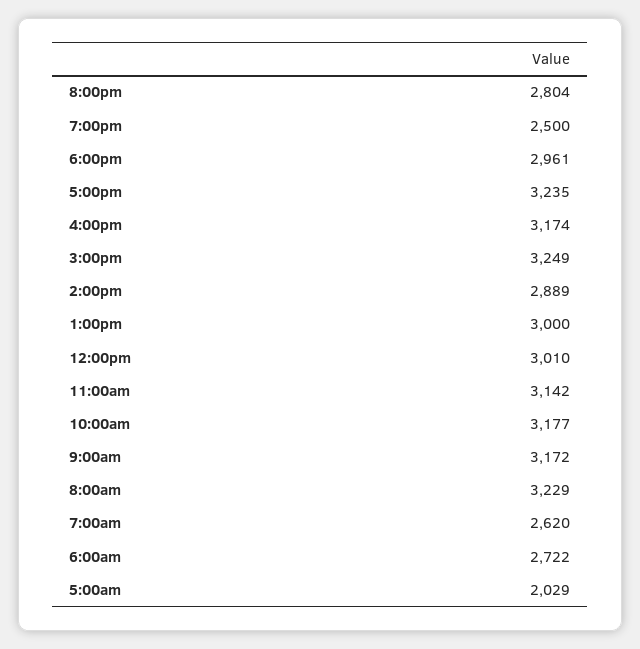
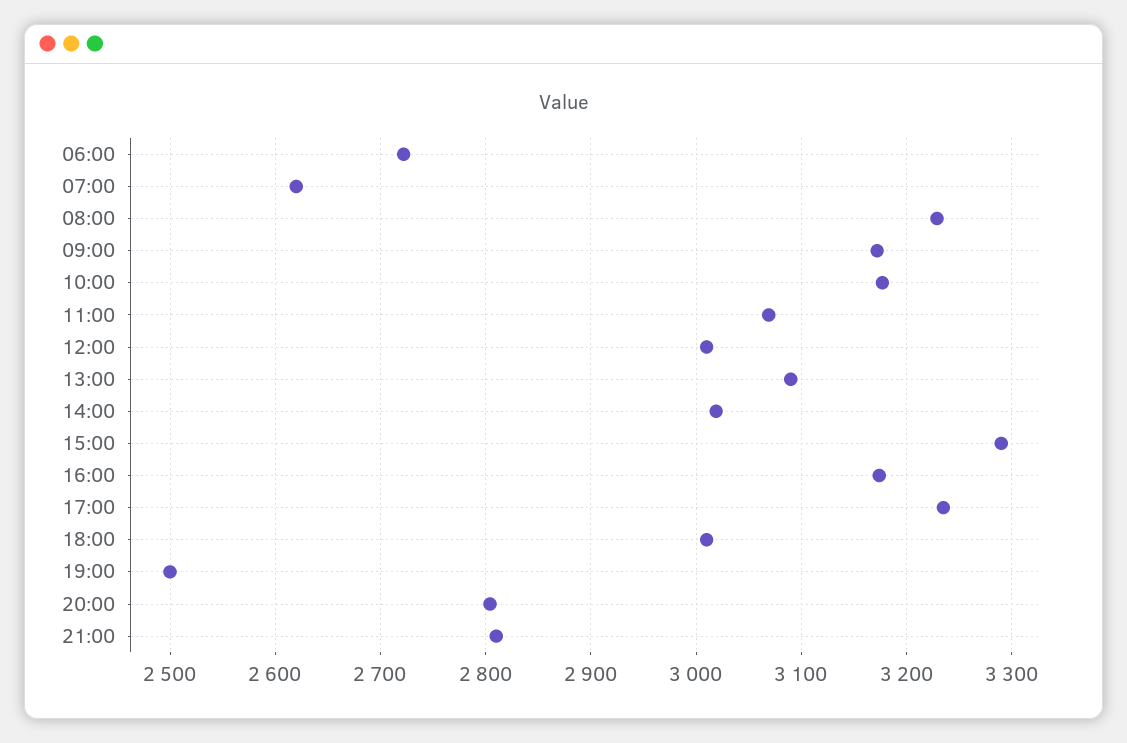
6:00pm: 2961 -> 3010
3:00pm: 3249 -> 3290
2:00pm: 2889 -> 3020
1:00pm: 3000 -> 3090
11:00am: 3142 -> 3070
5:00am: 2029 -> none
21:00: none -> 2810

